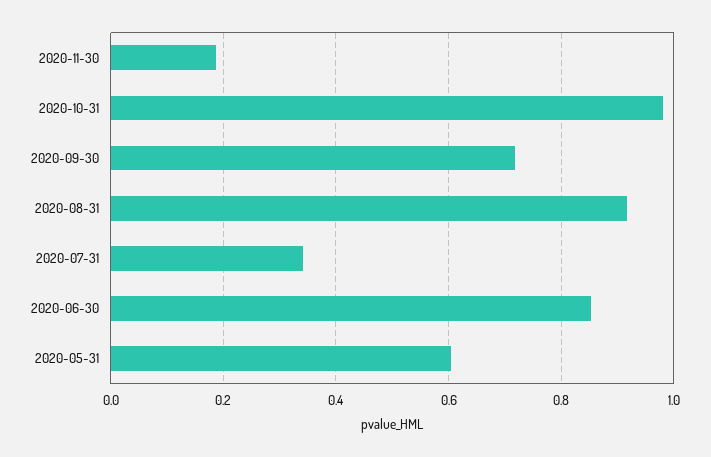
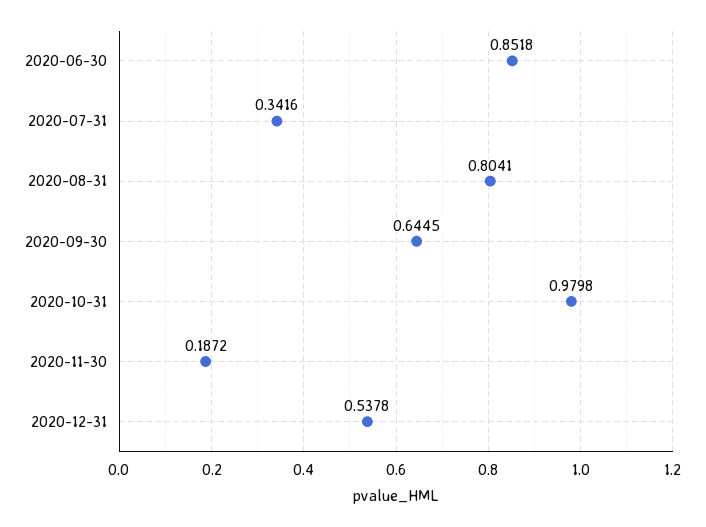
2020-09-30: 0.72 -> 0.6445
2020-08-31: 0.92 -> 0.8041
2020-05-31: 0.6 -> none
2020-12-31: none -> 0.5378

